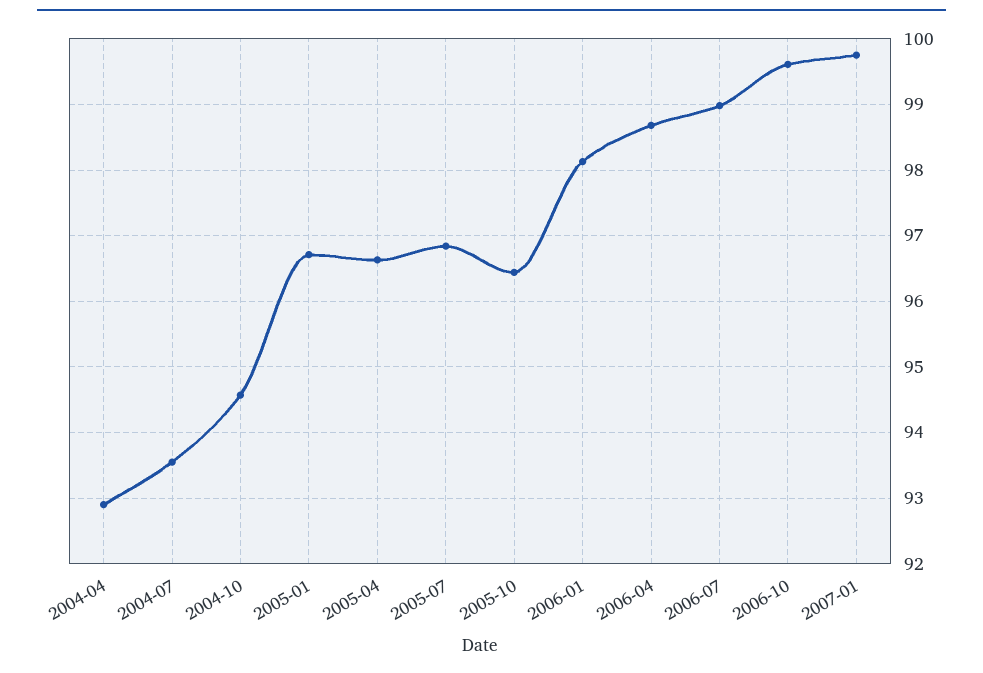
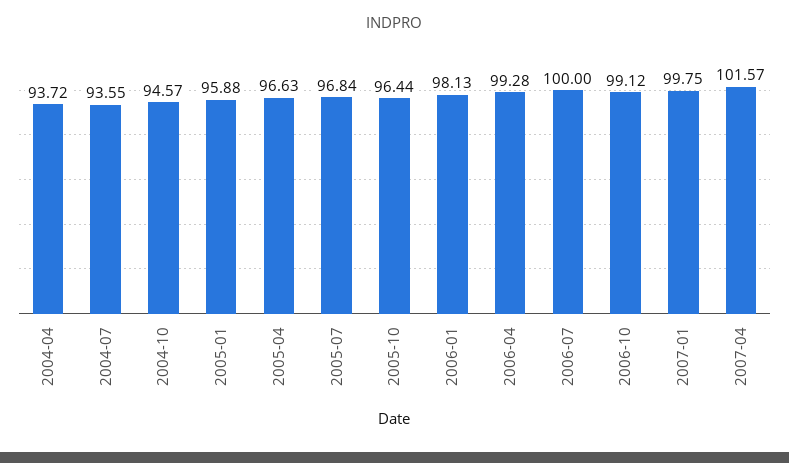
2004-04: 92.9 -> 93.72
2005-01: 96.7 -> 95.88
2006-04: 98.7 -> 99.28
2006-07: 99 -> 100
2006-10: 99.6 -> 99.12
2007-04: none -> 101.57

